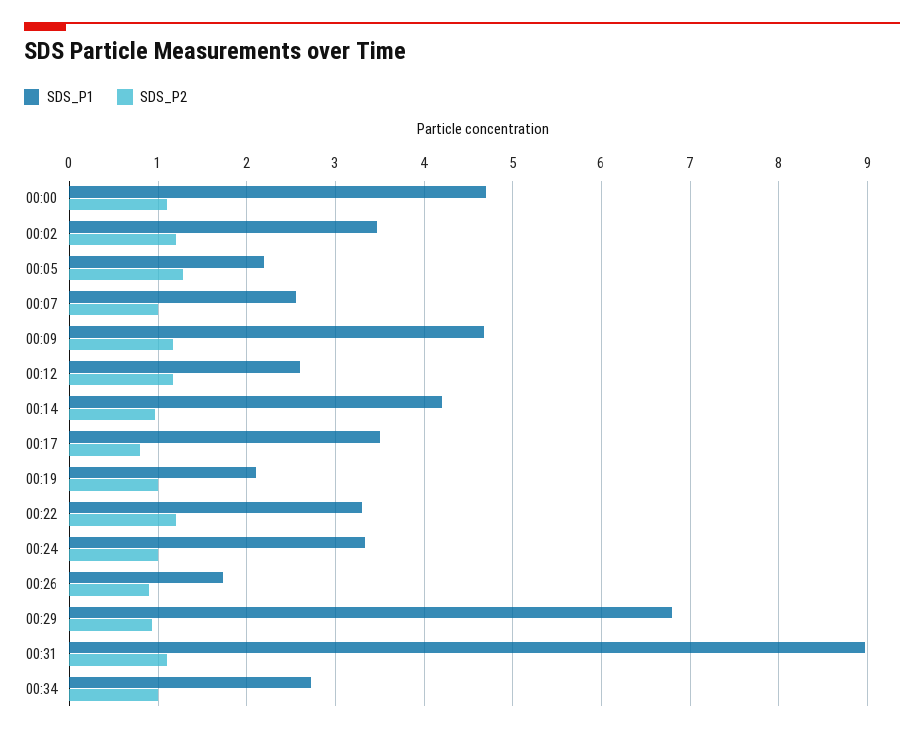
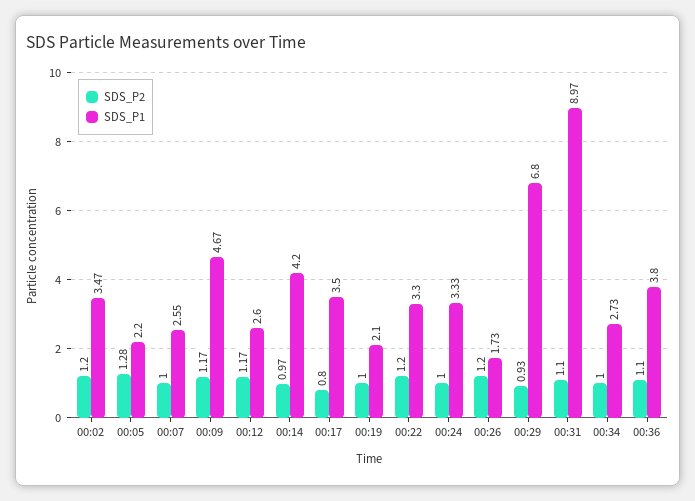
SDS_P1, 00:00: 4.7 -> none
SDS_P2, 00:00: 1.1 -> none
SDS_P2, 00:26: 0.9 -> 1.2
SDS_P2, 00:36: none -> 1.1
SDS_P1, 00:36: none -> 3.8

